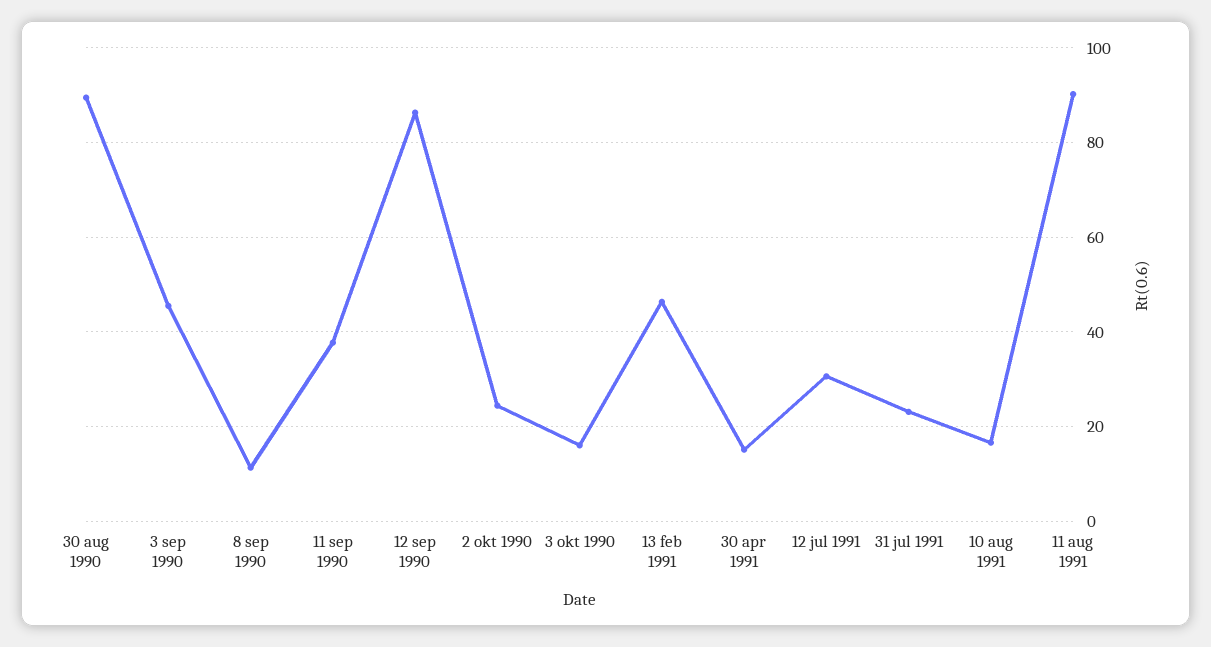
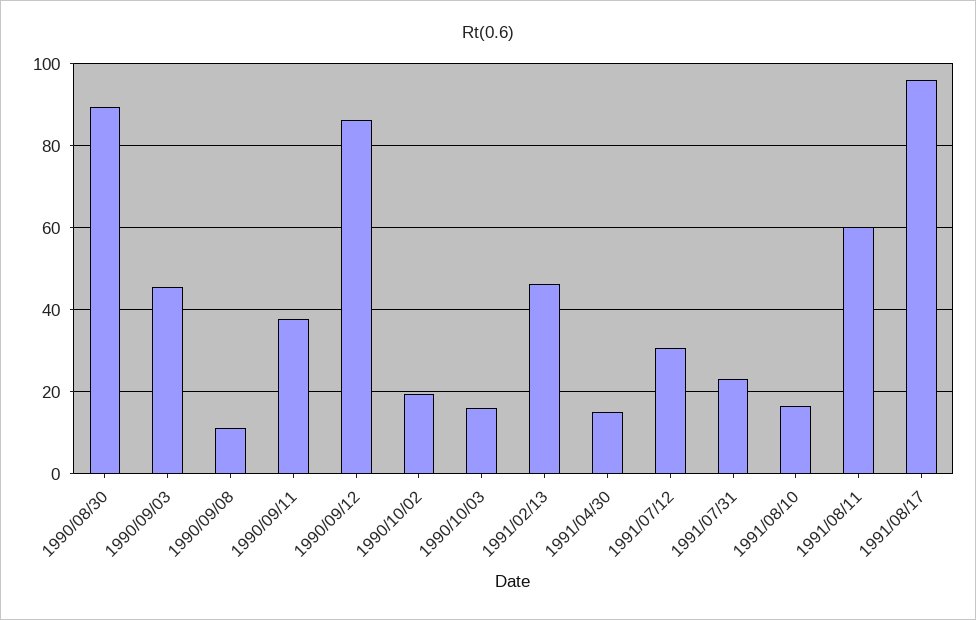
2 okt 1990: 24 -> 20
11 aug 1991: 90 -> 60
1991/08/17: none -> 96

